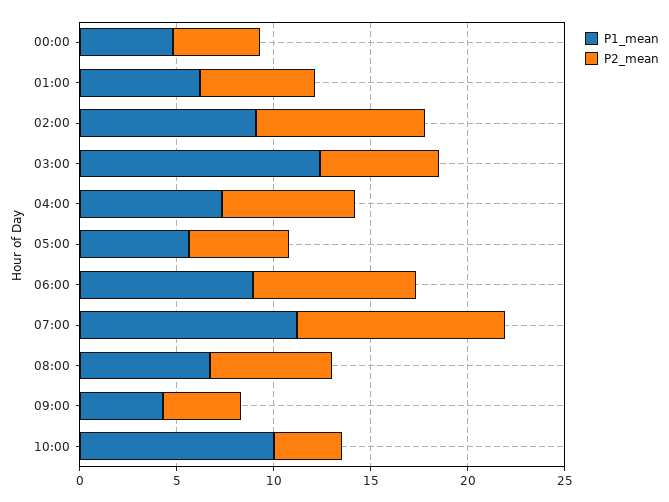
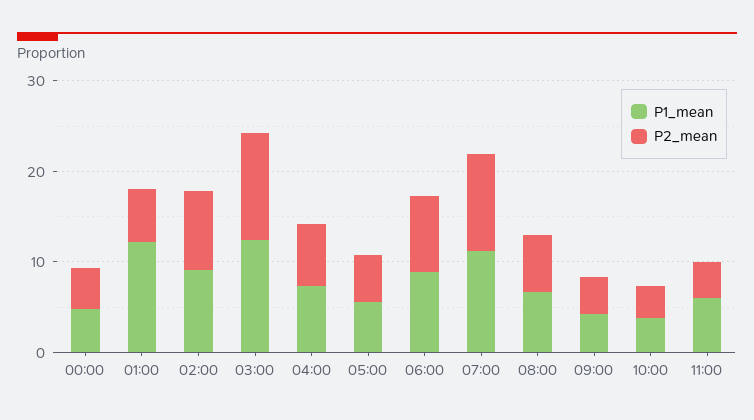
P1_mean, 01:00: 6 -> 12
P2_mean, 03:00: 6 -> 12
P1_mean, 10:00: 10 -> 4
P1_mean, 11:00: none -> 6
P2_mean, 11:00: none -> 4

